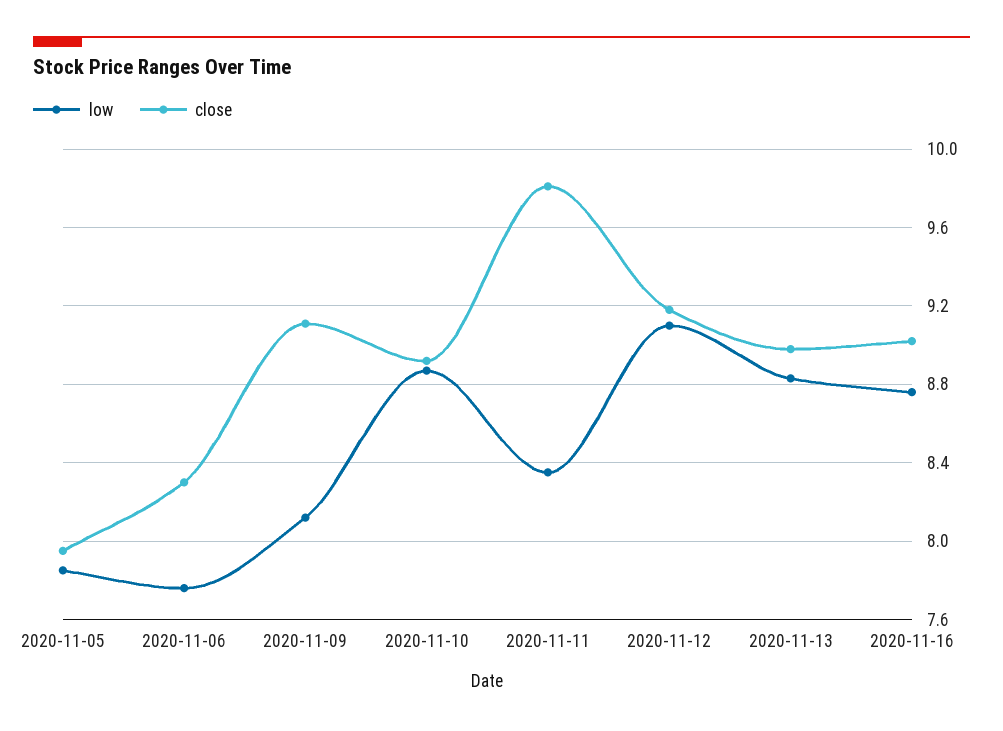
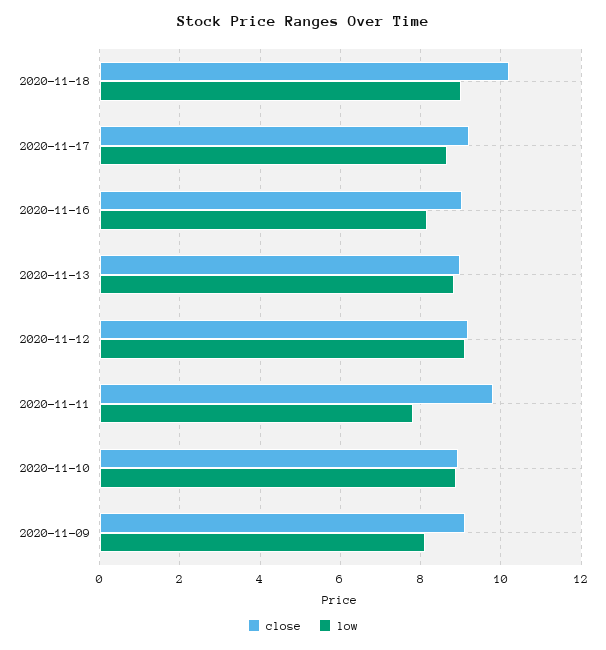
low, 2020-11-05: 7.85 -> none
close, 2020-11-05: 7.95 -> none
low, 2020-11-06: 7.75 -> none
close, 2020-11-06: 8.3 -> none
low, 2020-11-11: 8.35 -> 7.8
low, 2020-11-16: 8.75 -> 8.2
close, 2020-11-18: none -> 10.2
low, 2020-11-18: none -> 9
close, 2020-11-17: none -> 9.2
low, 2020-11-17: none -> 8.6

